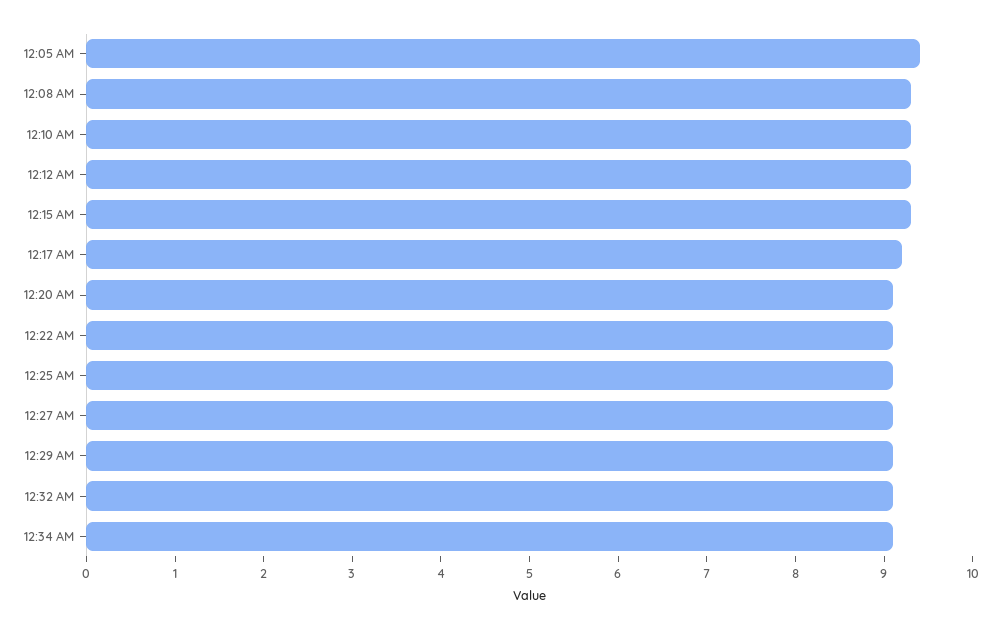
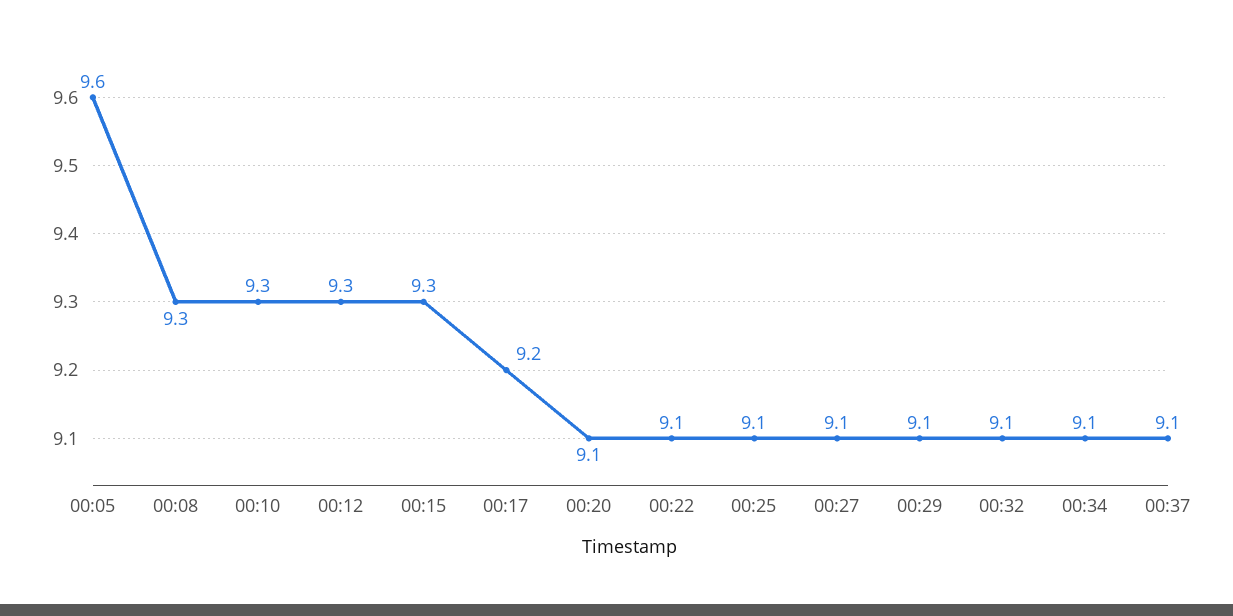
12:05 AM: 9.4 -> 9.6
00:37: none -> 9.1

